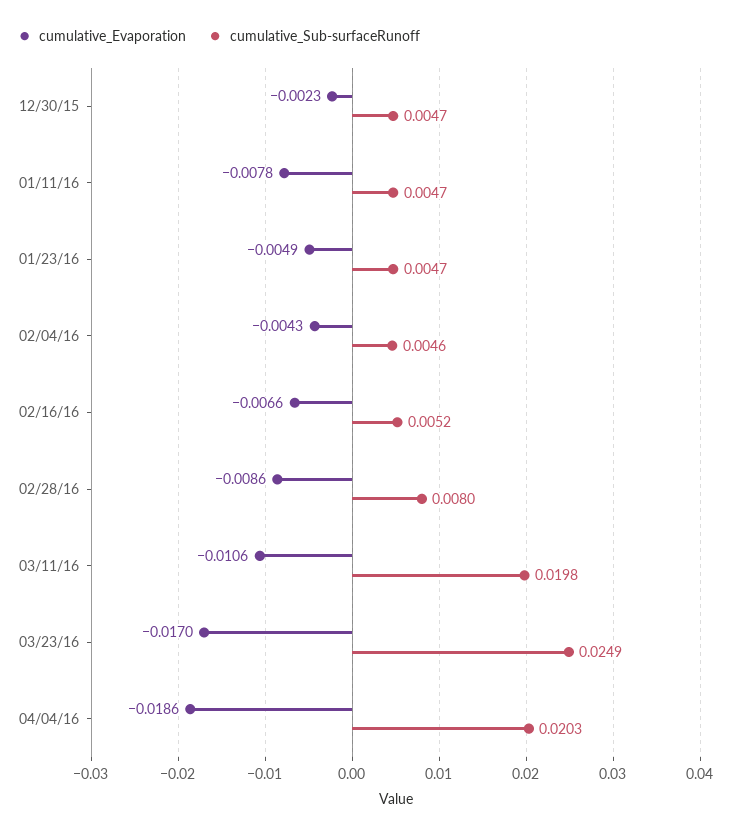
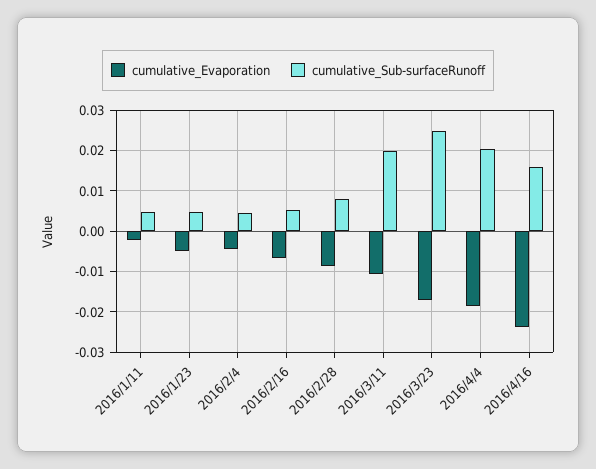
cumulative_Evaporation, 12/30/15: -0.0023 -> none
cumulative_Sub-surfaceRunoff, 12/30/15: 0.0047 -> none
cumulative_Evaporation, 01/11/16: -0.0078 -> -0.002
cumulative_Evaporation, 2016/4/16: none -> -0.024
cumulative_Sub-surfaceRunoff, 2016/4/16: none -> 0.016

